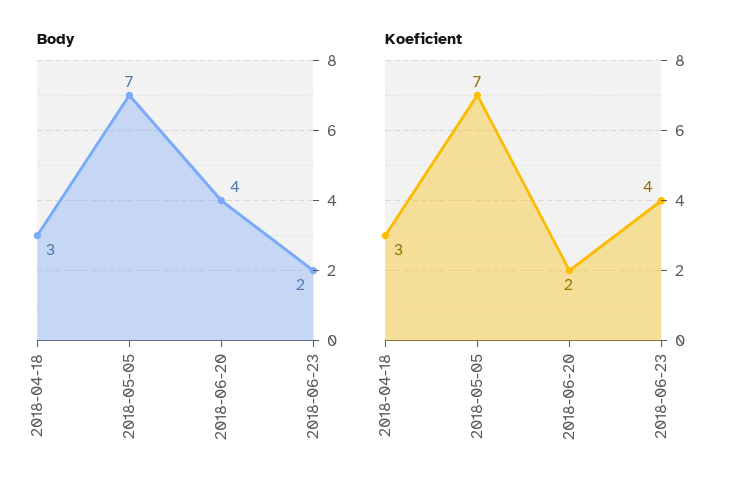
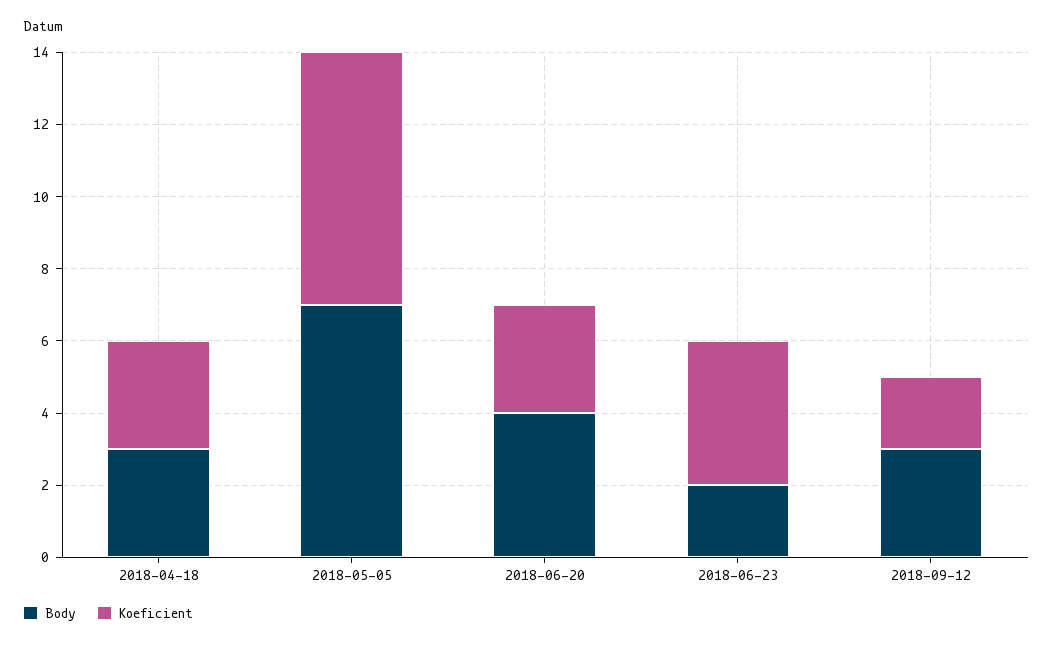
Koeficient, 2018-06-20: 2 -> 3
Body, 2018-09-12: none -> 3
Koeficient, 2018-09-12: none -> 2

